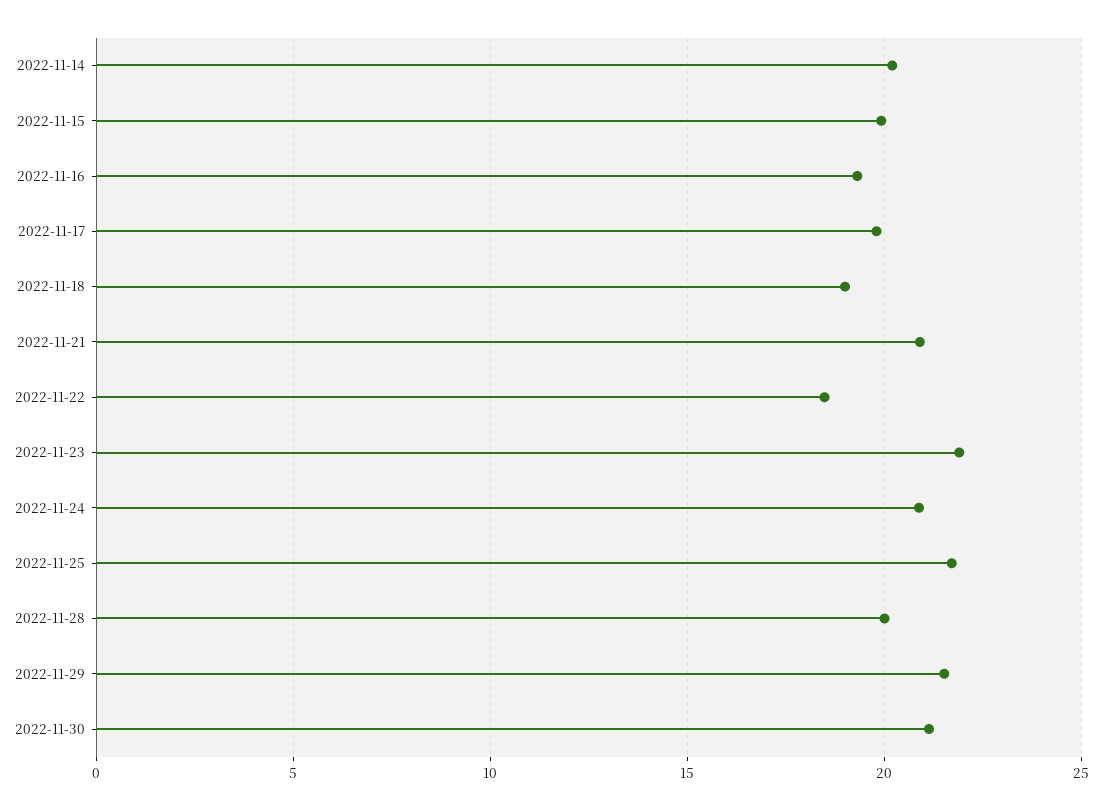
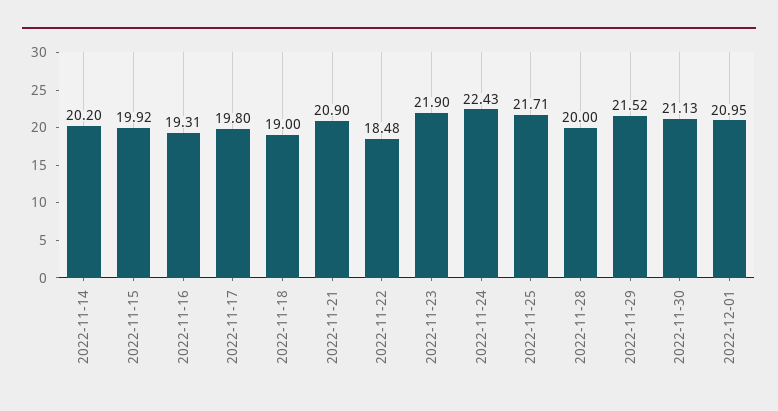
2022-11-24: 21 -> 22.43
2022-12-01: none -> 20.95

